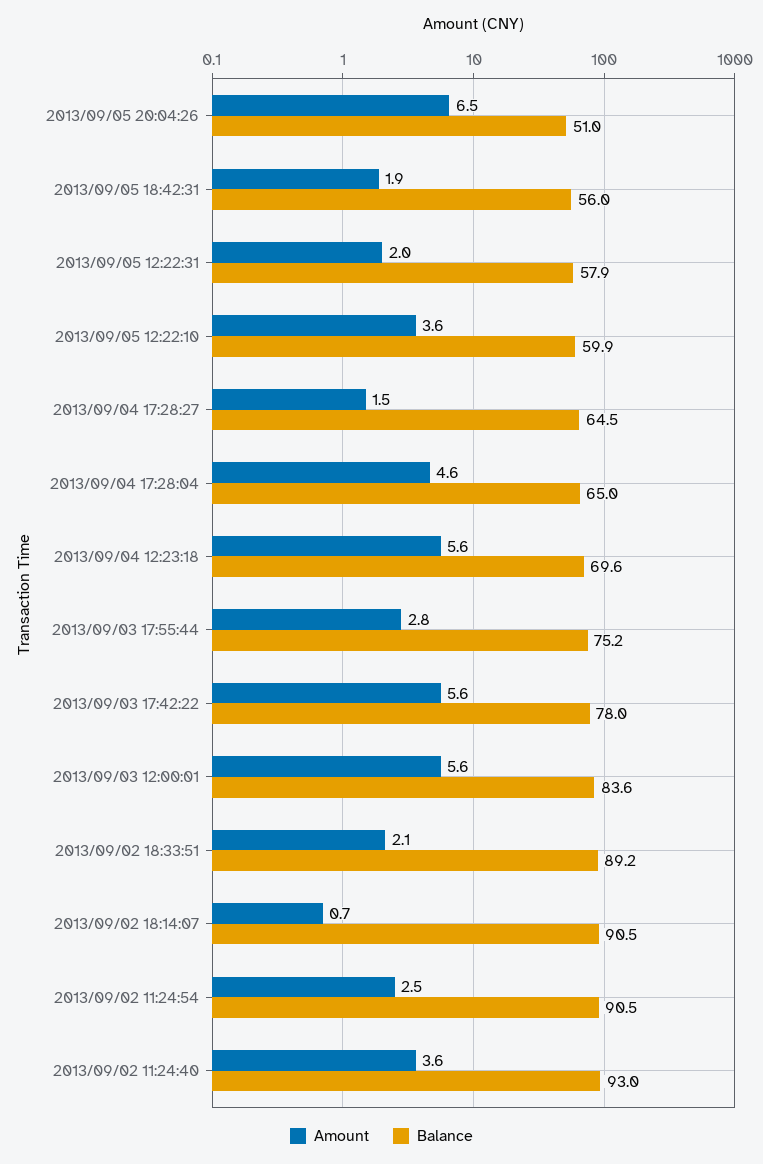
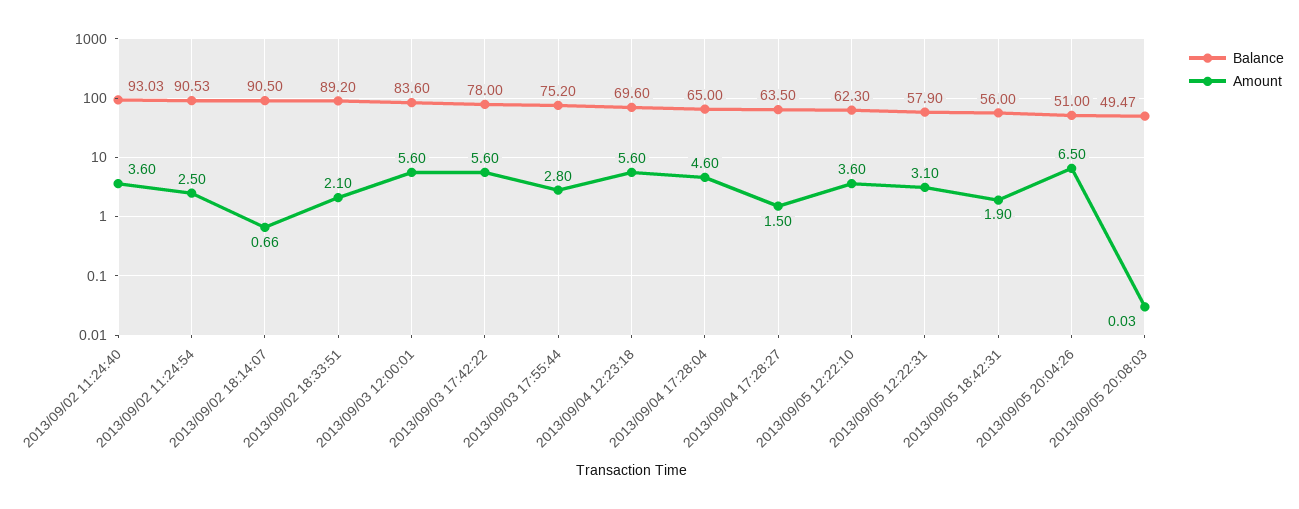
Amount, 2013/09/05 12:22:31: 2 -> 3.1
Balance, 2013/09/05 12:22:10: 59.9 -> 62.3
Balance, 2013/09/04 17:28:27: 64.5 -> 63.5
Balance, 2013/09/05 20:08:03: none -> 49.47
Amount, 2013/09/05 20:08:03: none -> 0.03

